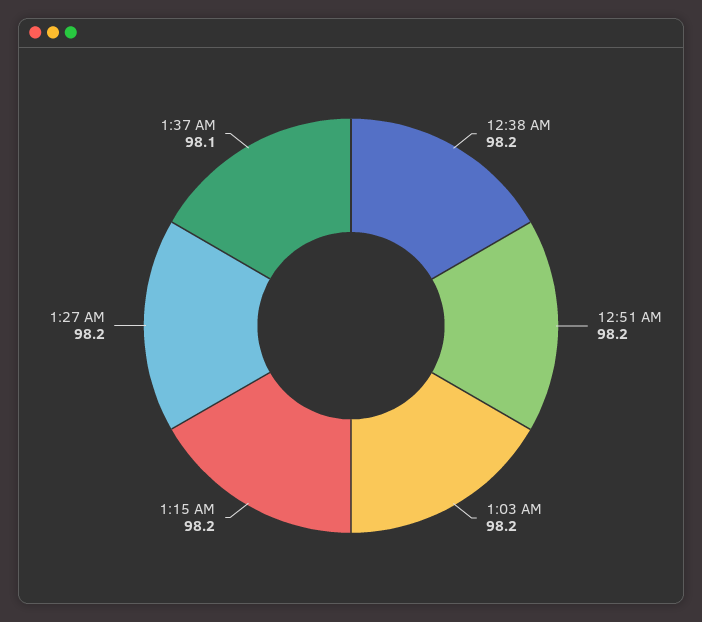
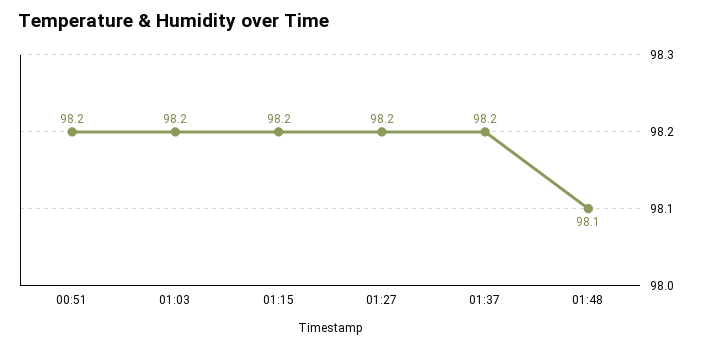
12:38 AM: 98.2 -> none
1:37 AM: 98.1 -> 98.2
01:48: none -> 98.1

